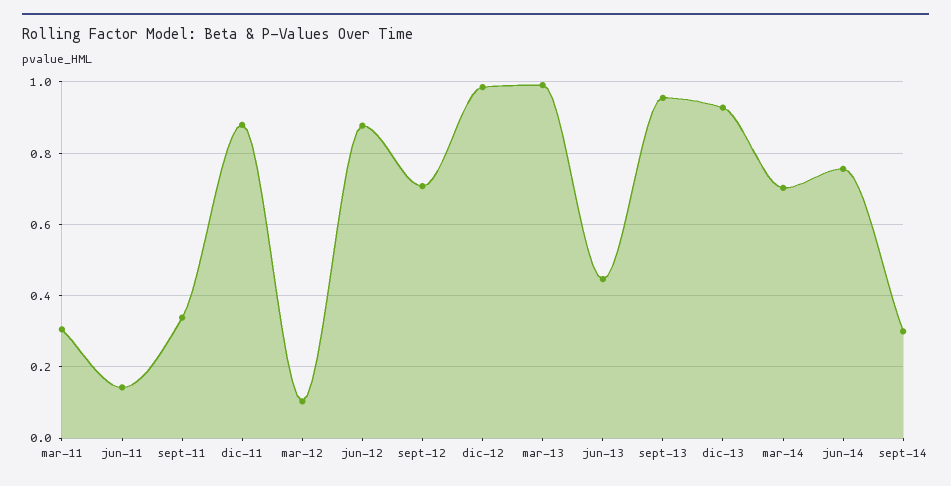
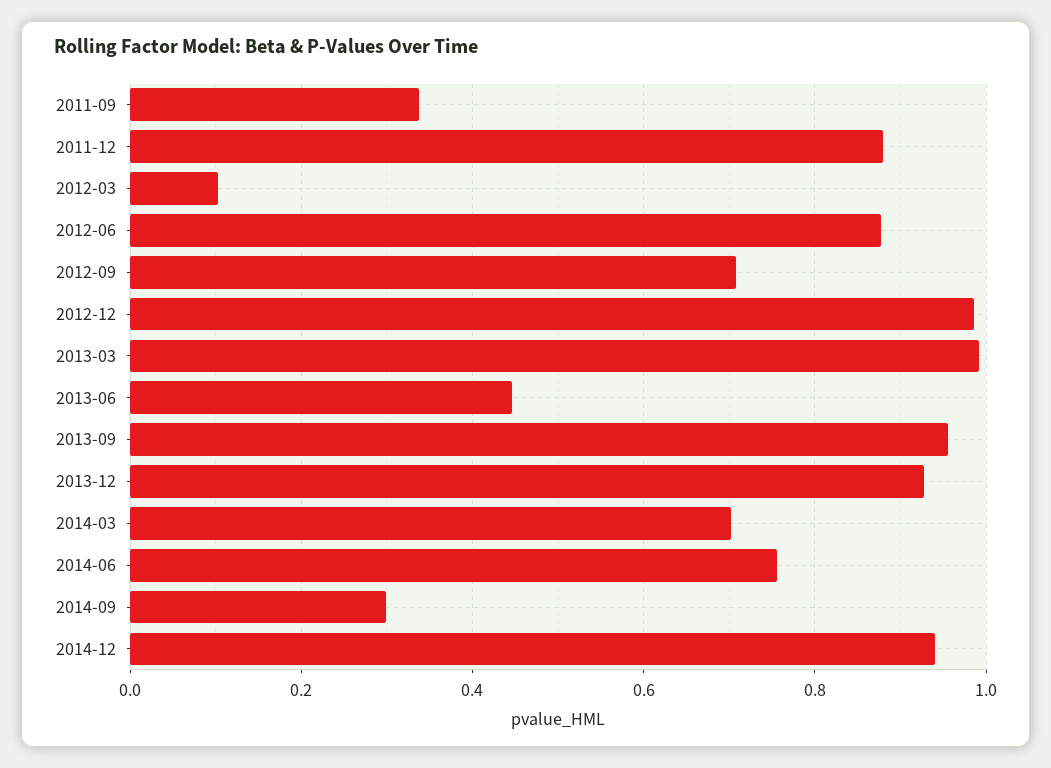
mar-11: 0.3 -> none
jun-11: 0.14 -> none
2014-12: none -> 0.94

